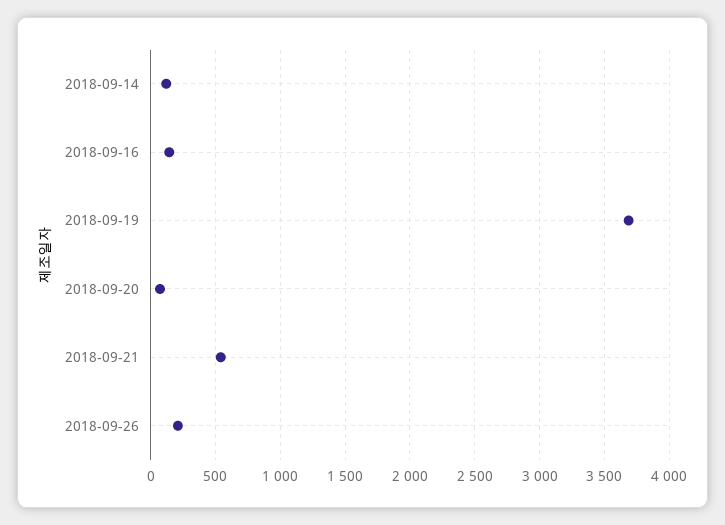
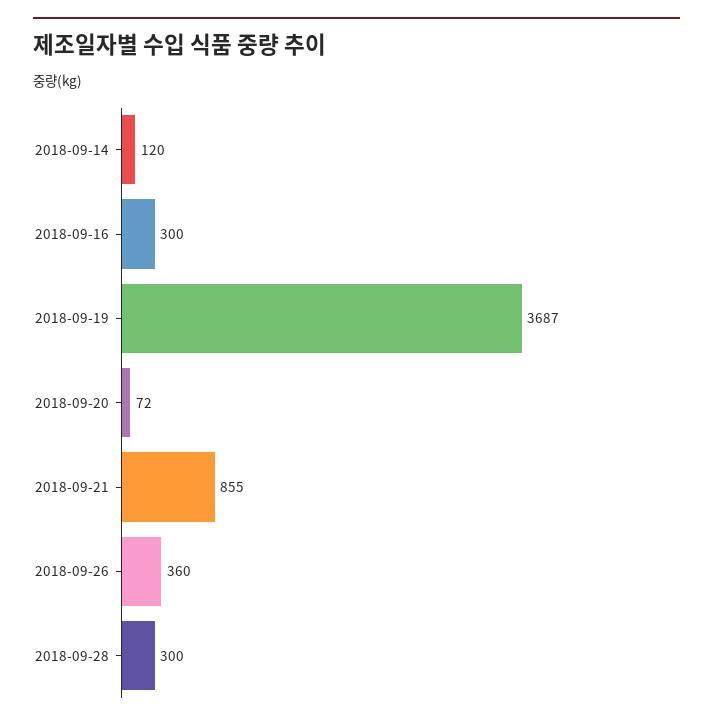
2018-09-16: 150 -> 300
2018-09-21: 550 -> 855
2018-09-26: 200 -> 360
2018-09-28: none -> 300

